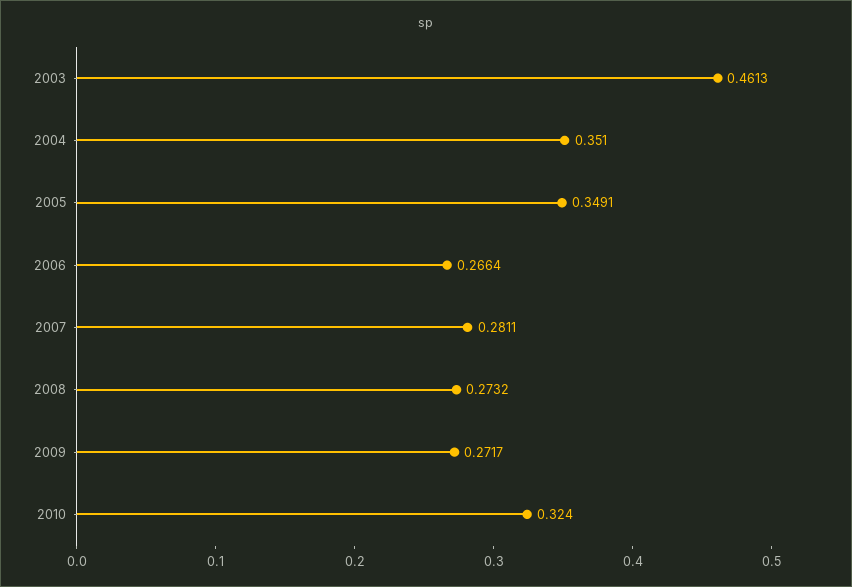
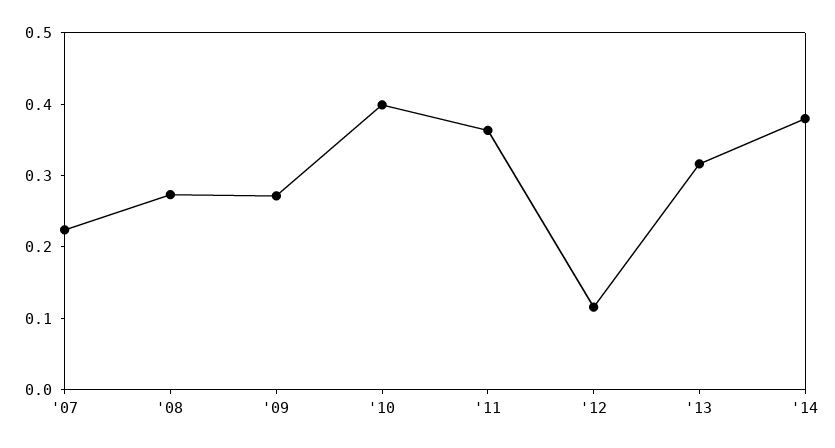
2003: 0.4613 -> none
2004: 0.351 -> none
2005: 0.3491 -> none
2006: 0.2664 -> none
2007: 0.2811 -> 0.22
2010: 0.324 -> 0.4
'11: none -> 0.36
'12: none -> 0.12
'13: none -> 0.32
'14: none -> 0.38

